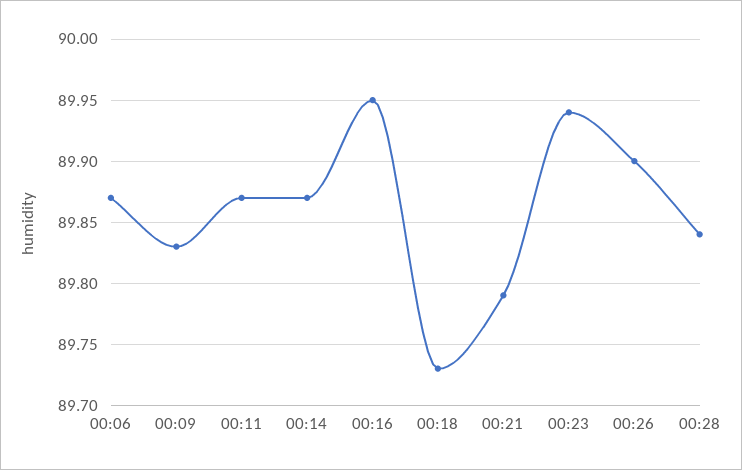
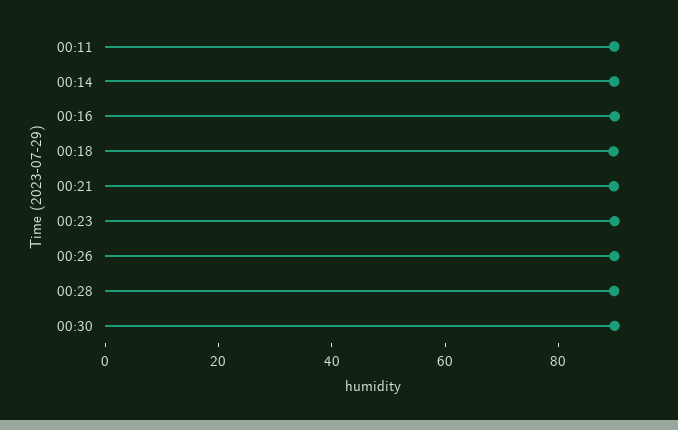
00:06: 89.87 -> none
00:09: 89.83 -> none
00:30: none -> 90

